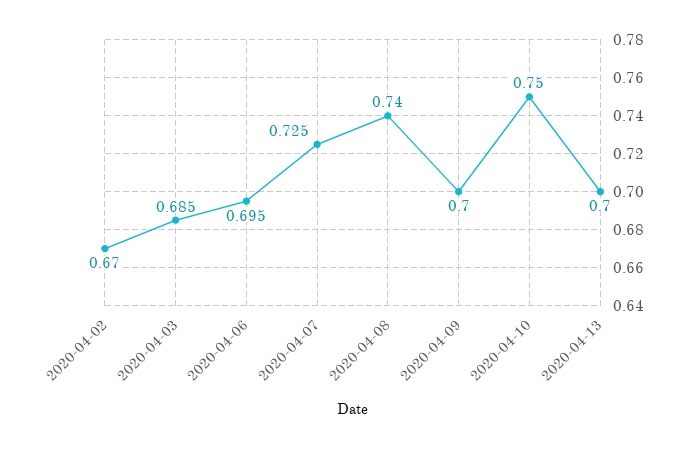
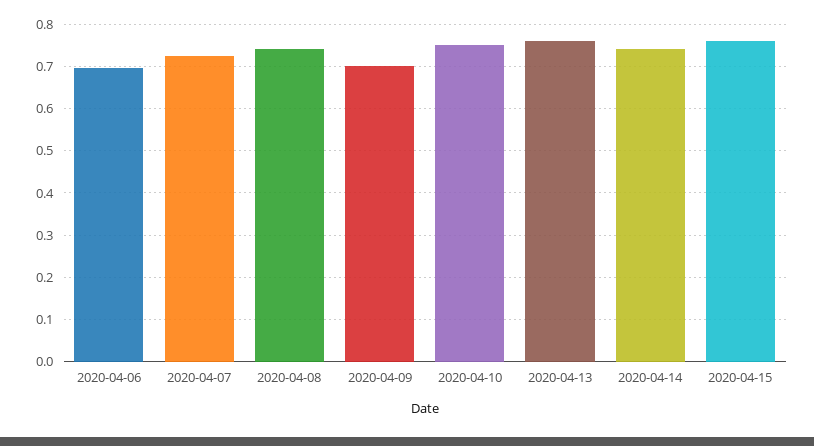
2020-04-02: 0.67 -> none
2020-04-03: 0.685 -> none
2020-04-13: 0.7 -> 0.76
2020-04-14: none -> 0.74
2020-04-15: none -> 0.76

